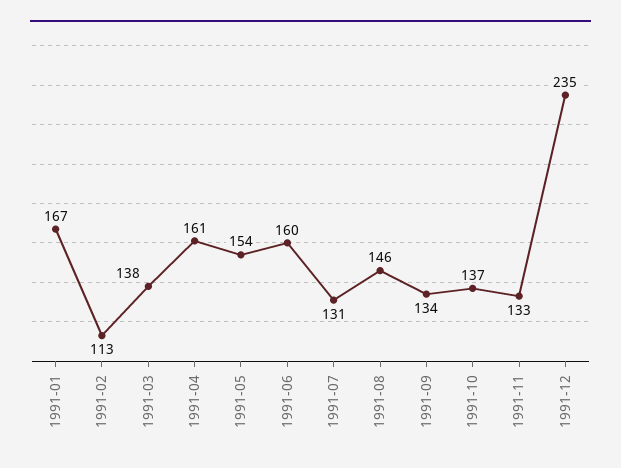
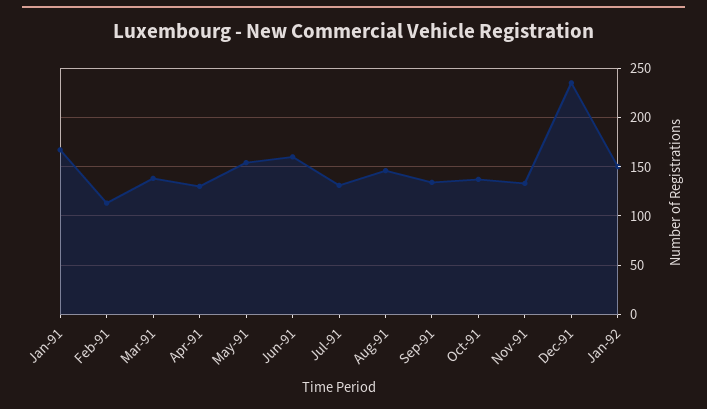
1991-04: 161 -> 130
Jan-92: none -> 150

